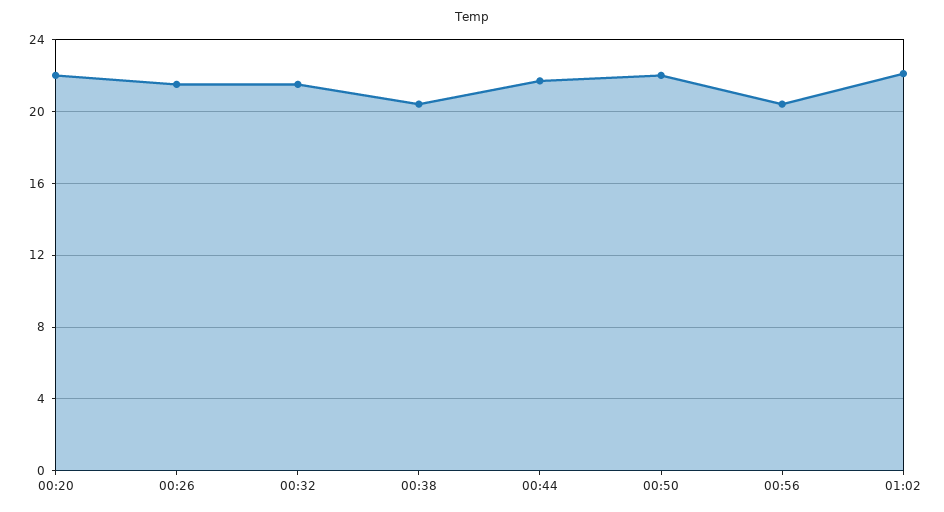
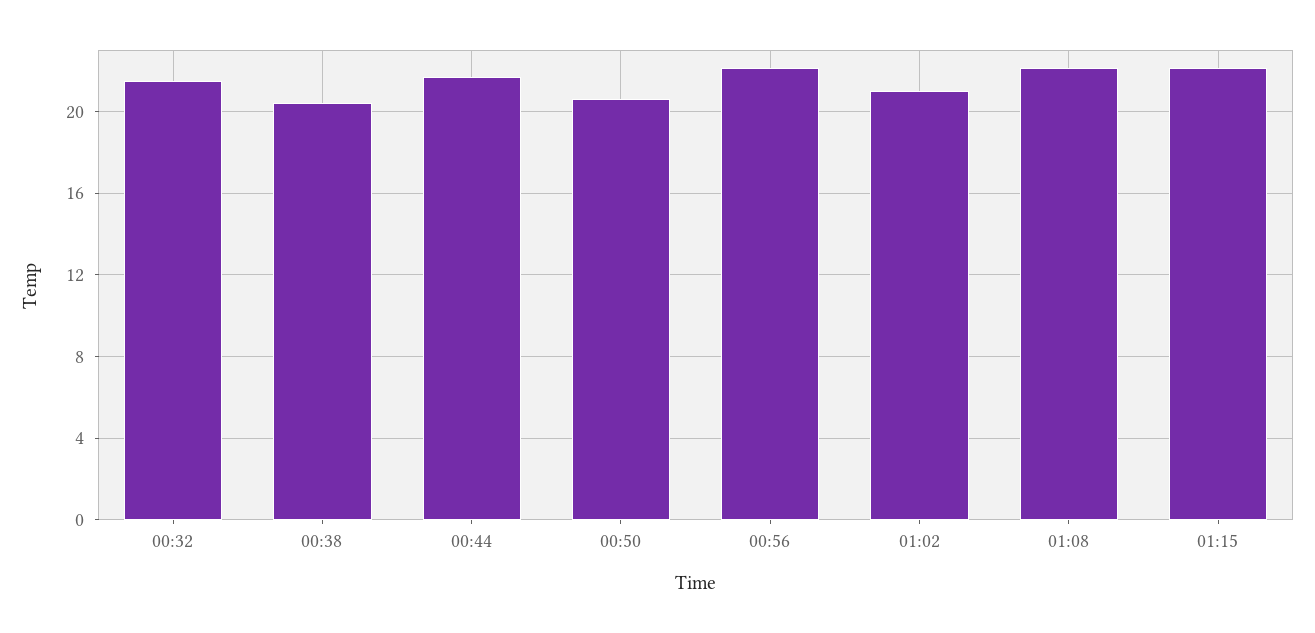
00:20: 22 -> none
00:26: 21.5 -> none
00:50: 22 -> 20.5
00:56: 20.5 -> 22
01:02: 22 -> 21
01:08: none -> 22
01:15: none -> 22

